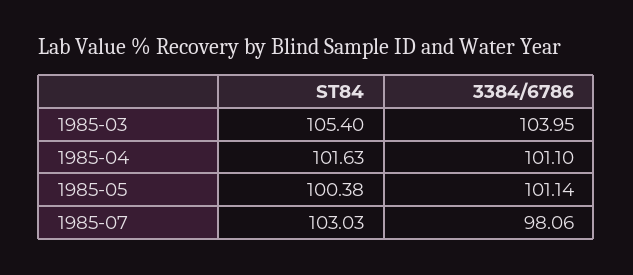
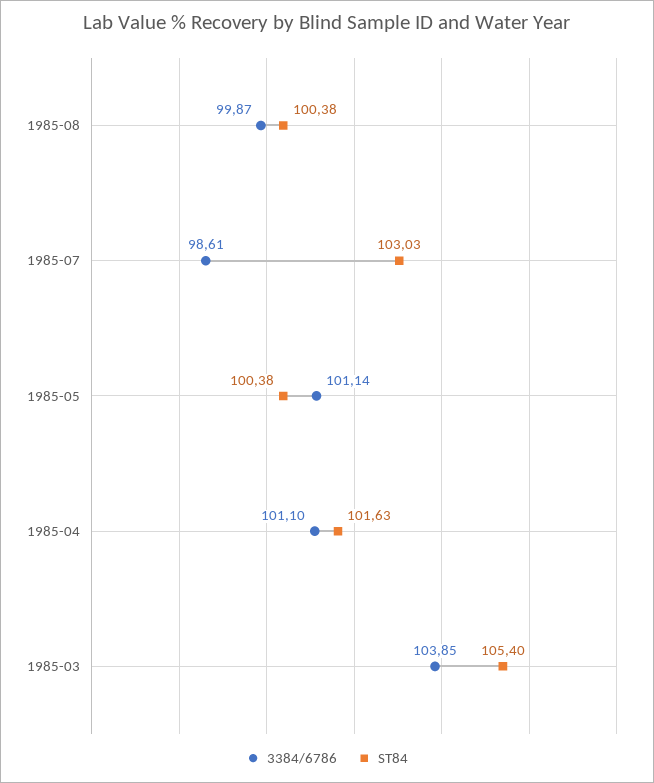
3384/6786, 1985-03: 103.95 -> 103.85
3384/6786, 1985-07: 98.06 -> 98.61
3384/6786, 1985-08: none -> 99.87
ST84, 1985-08: none -> 100.38

